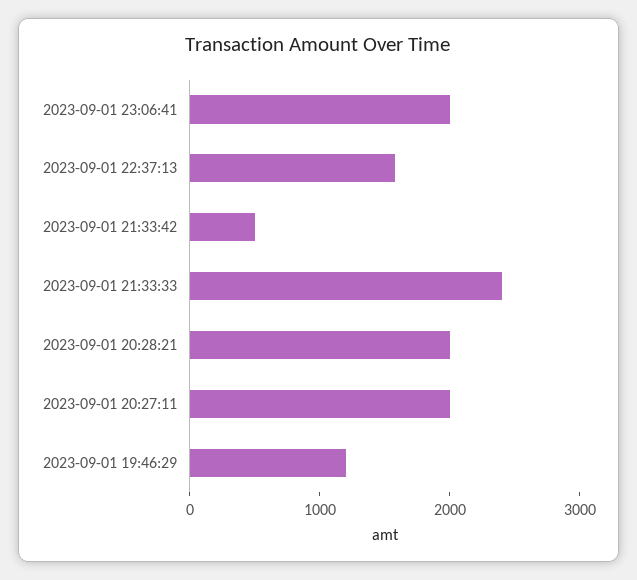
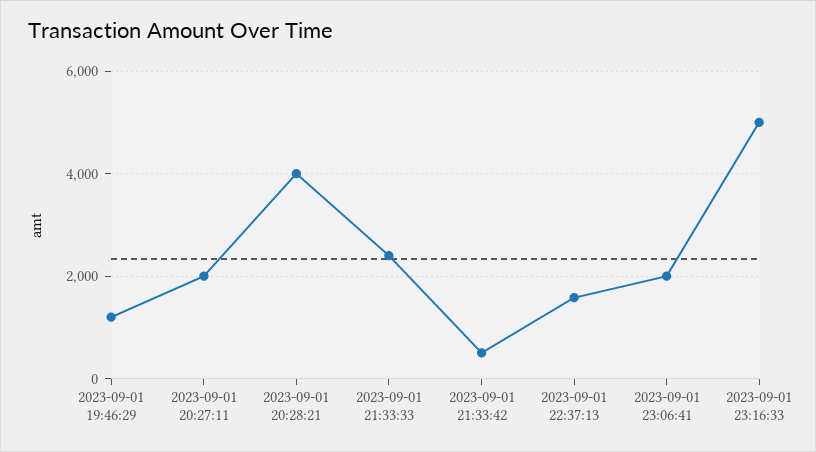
2023-09-01 20:28:21: 2000 -> 4000
2023-09-01 23:16:33: none -> 5000

